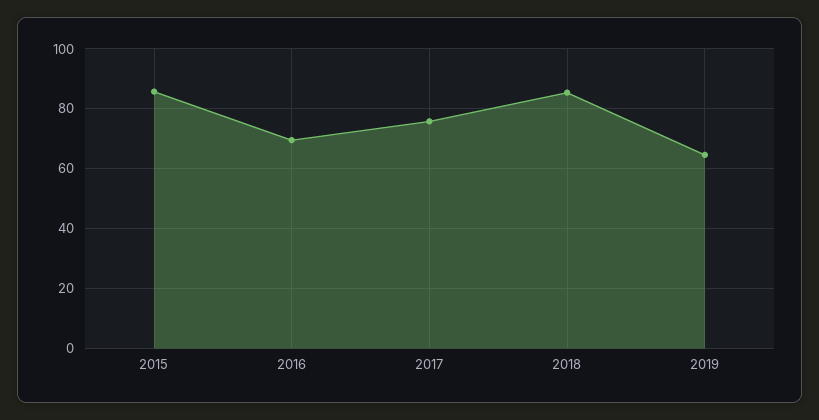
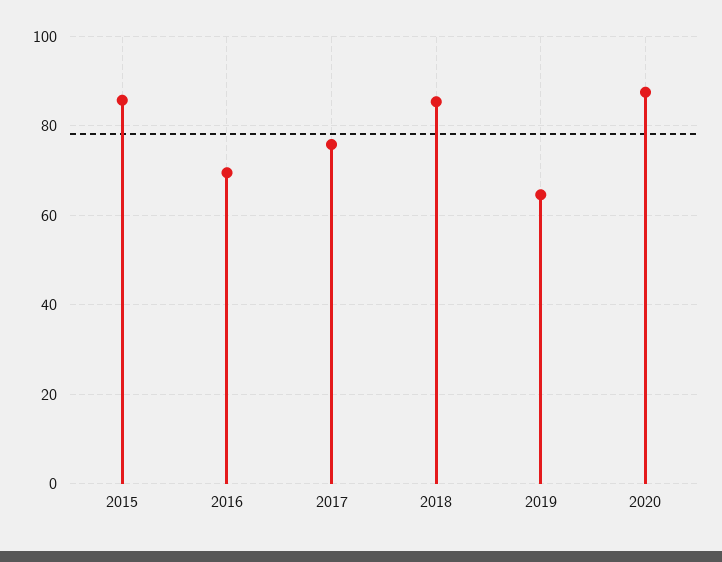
2020: none -> 88

